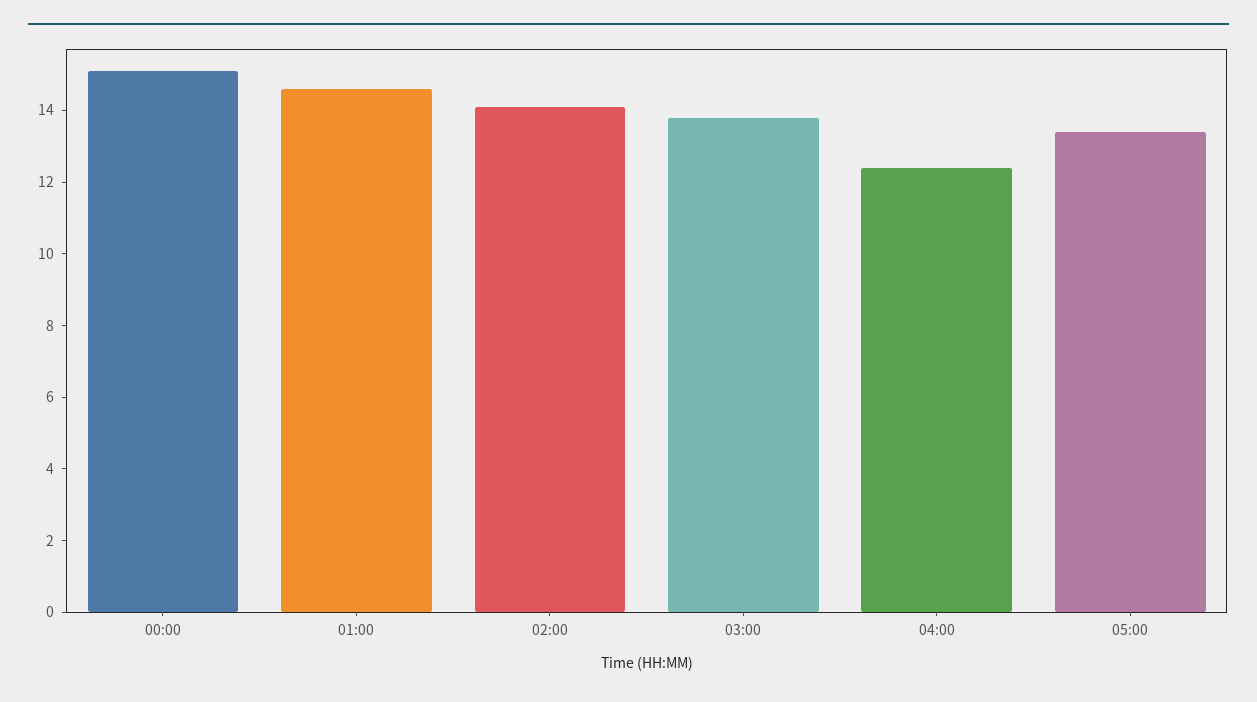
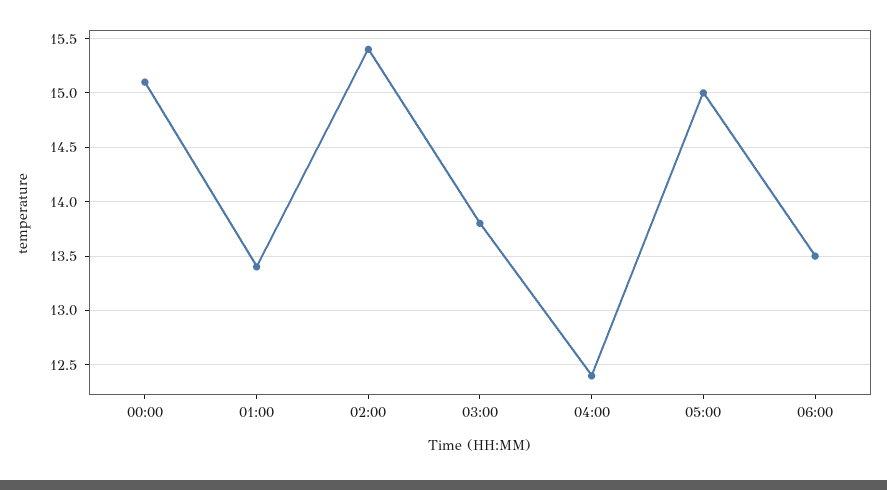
01:00: 14.5 -> 13.4
02:00: 14 -> 15.4
05:00: 13.5 -> 15
06:00: none -> 13.5

